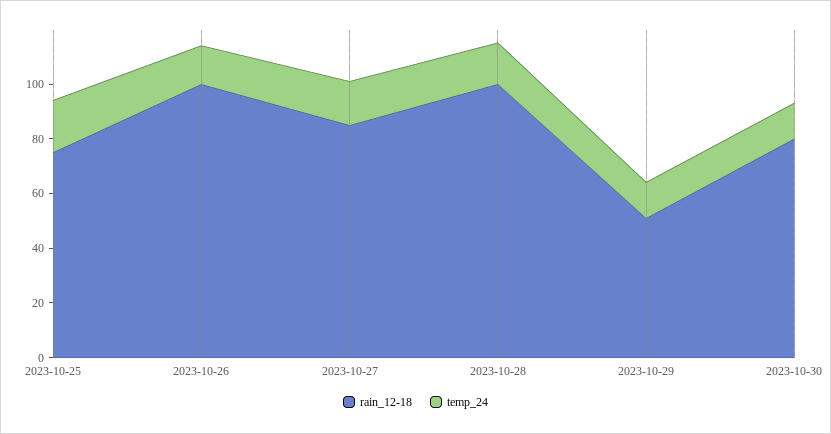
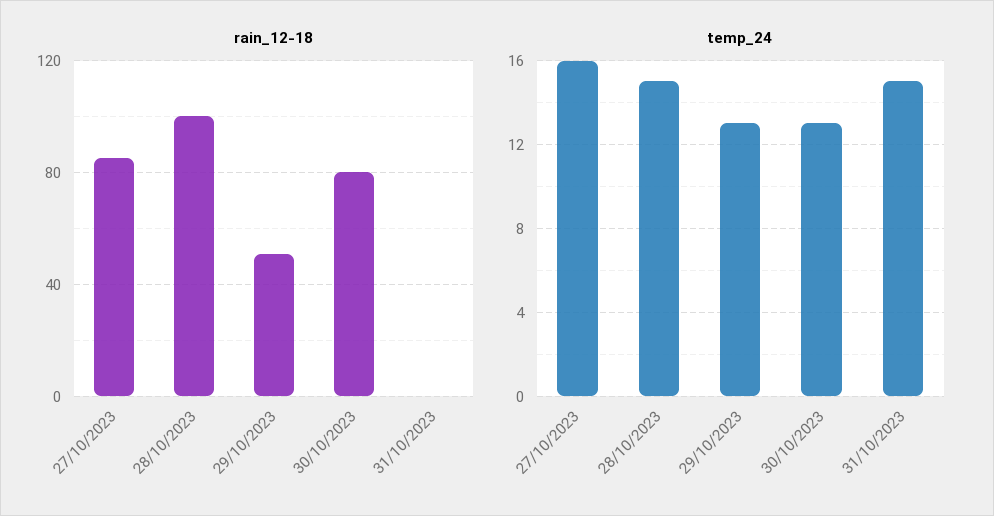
rain_12-18, 2023-10-25: 75 -> none
temp_24, 2023-10-25: 20 -> none
rain_12-18, 2023-10-26: 100 -> none
temp_24, 2023-10-26: 15 -> none
rain_12-18, 31/10/2023: none -> 0
temp_24, 31/10/2023: none -> 15

